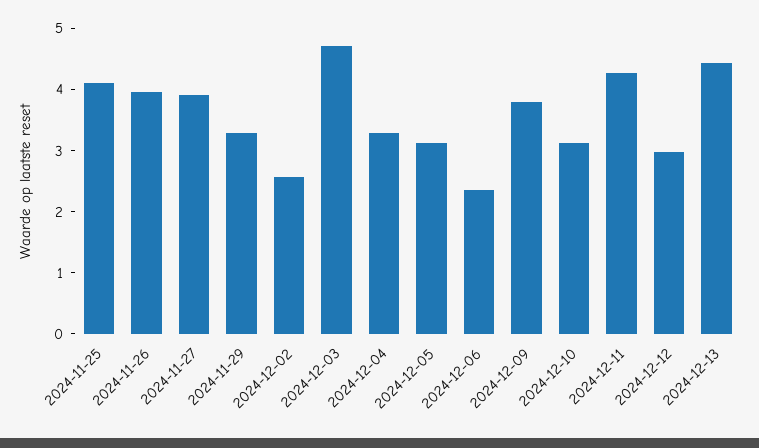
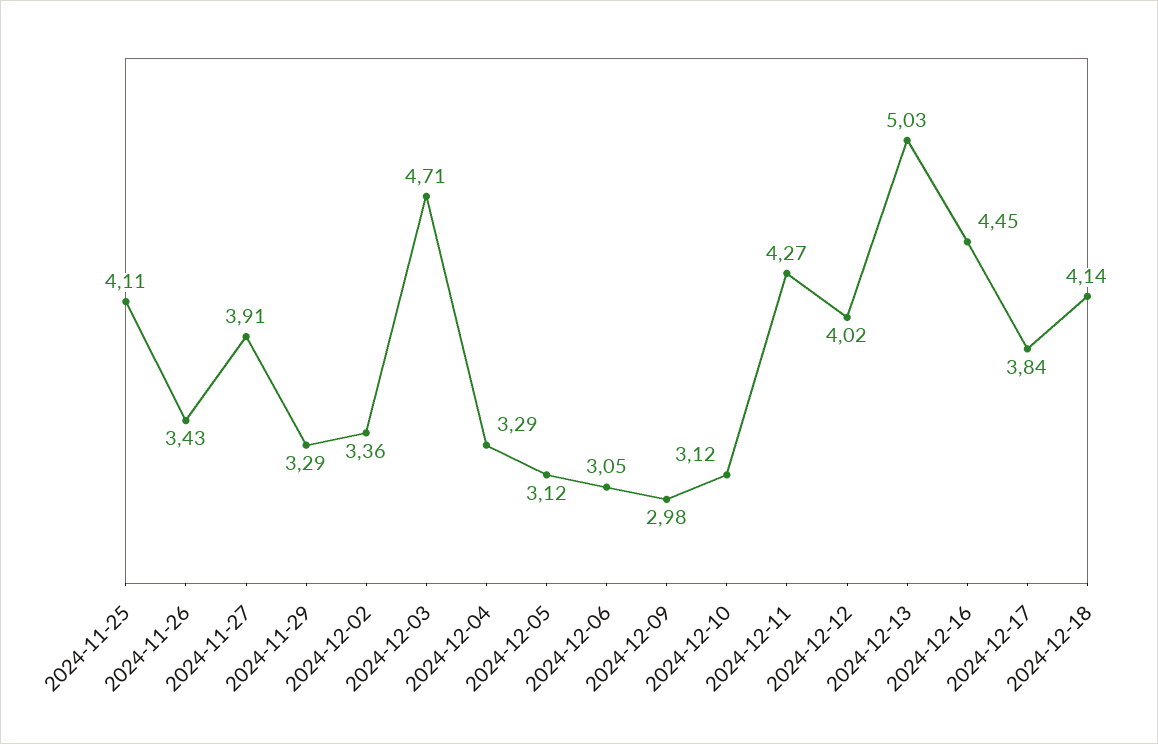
2024-11-26: 4 -> 3.43
2024-12-02: 2.6 -> 3.36
2024-12-06: 2.4 -> 3.05
2024-12-09: 3.8 -> 2.98
2024-12-12: 3 -> 4.02
2024-12-13: 4.4 -> 5.03
2024-12-16: none -> 4.45
2024-12-17: none -> 3.84
2024-12-18: none -> 4.14

